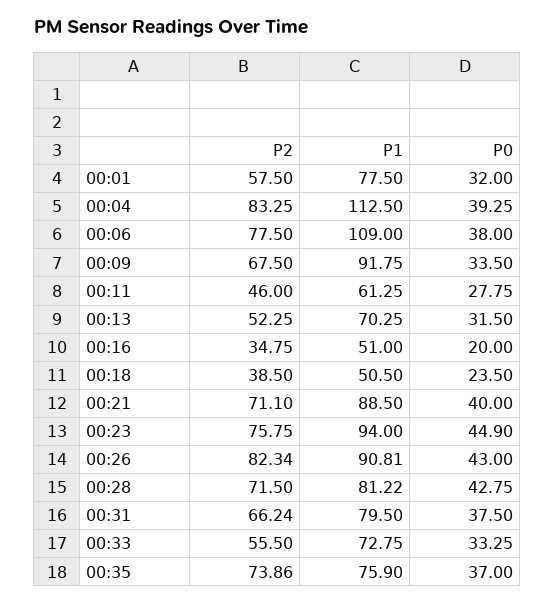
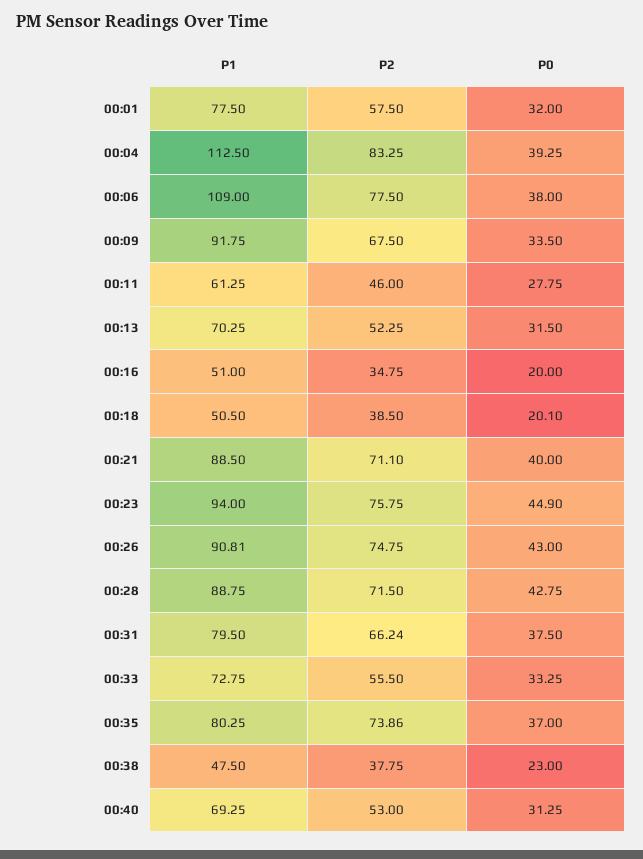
P0, 00:18: 23.5 -> 20.1
P2, 00:26: 82.34 -> 74.75
P1, 00:28: 81.22 -> 88.75
P1, 00:35: 75.9 -> 80.25
P1, 00:38: none -> 47.5
P2, 00:38: none -> 37.75
P0, 00:38: none -> 23
P1, 00:40: none -> 69.25
P2, 00:40: none -> 53
P0, 00:40: none -> 31.25

